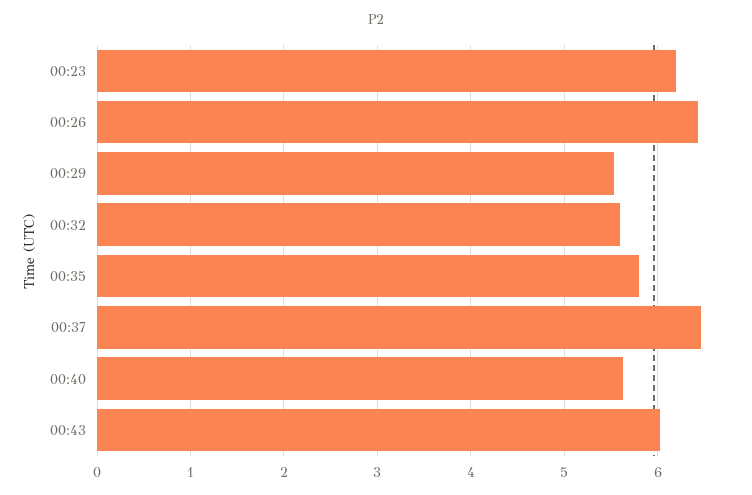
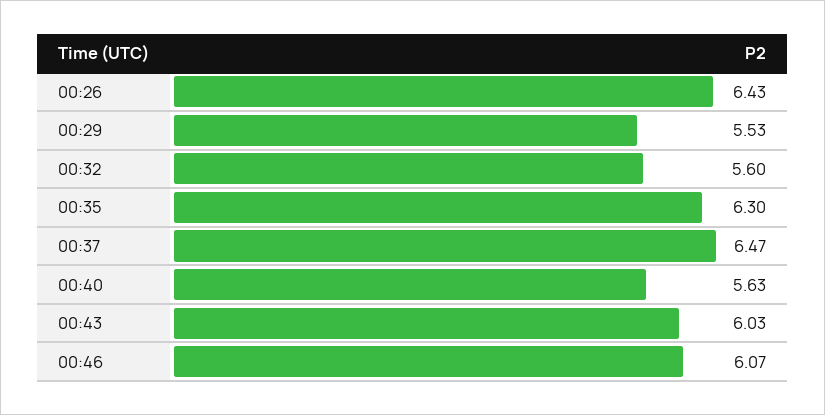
00:23: 6.2 -> none
00:35: 5.8 -> 6.3
00:46: none -> 6.07

